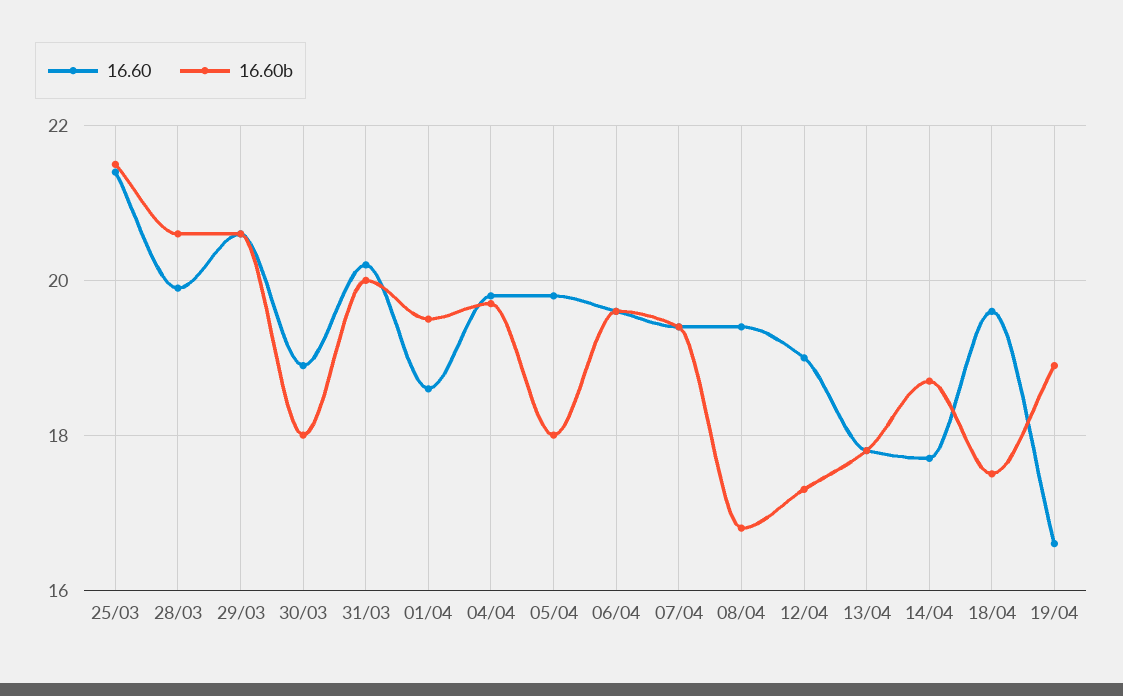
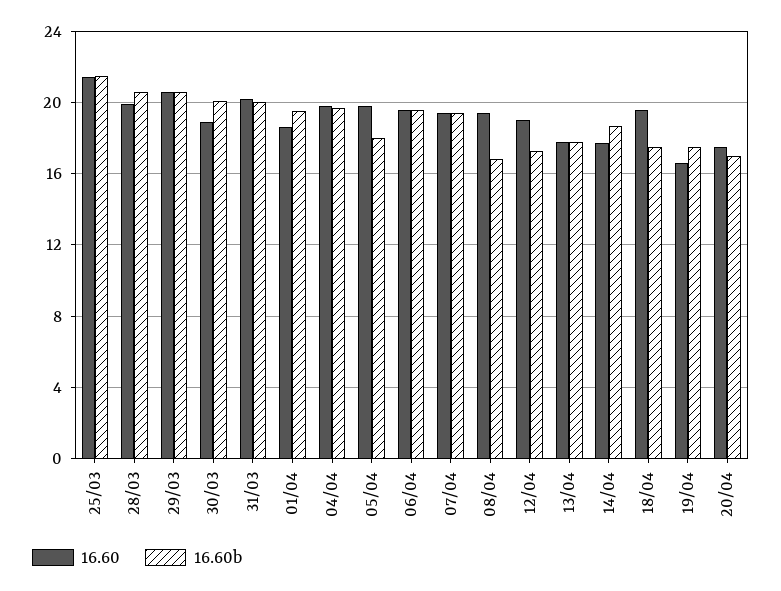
16.60b, 30/03: 18 -> 20
16.60b, 19/04: 19 -> 17.5
16.60, 20/04: none -> 17.5
16.60b, 20/04: none -> 17

